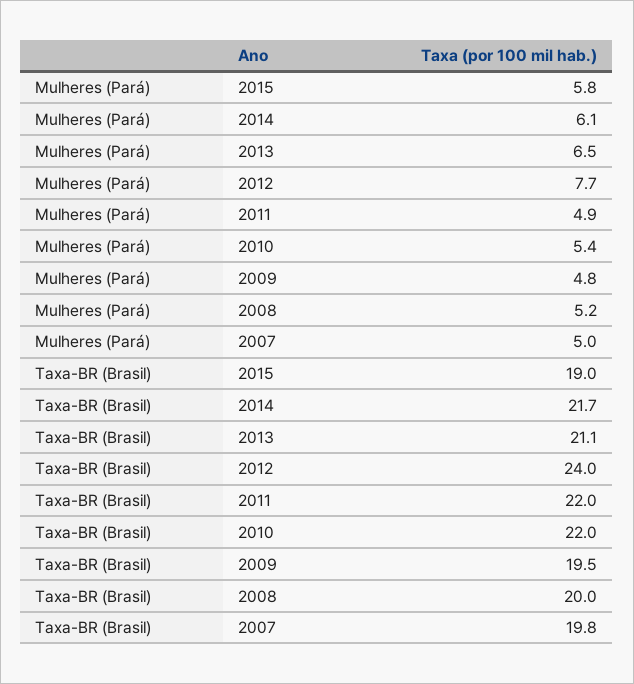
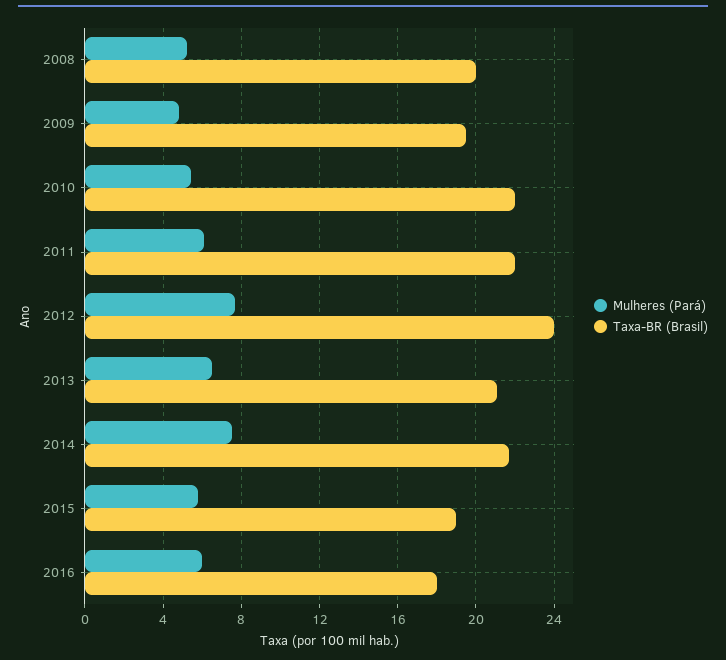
Mulheres (Pará), 2014: 6.1 -> 7.5
Mulheres (Pará), 2011: 4.9 -> 6
Mulheres (Pará), 2007: 5 -> none
Taxa-BR (Brasil), 2007: 19.8 -> none
Mulheres (Pará), 2016: none -> 6
Taxa-BR (Brasil), 2016: none -> 18

